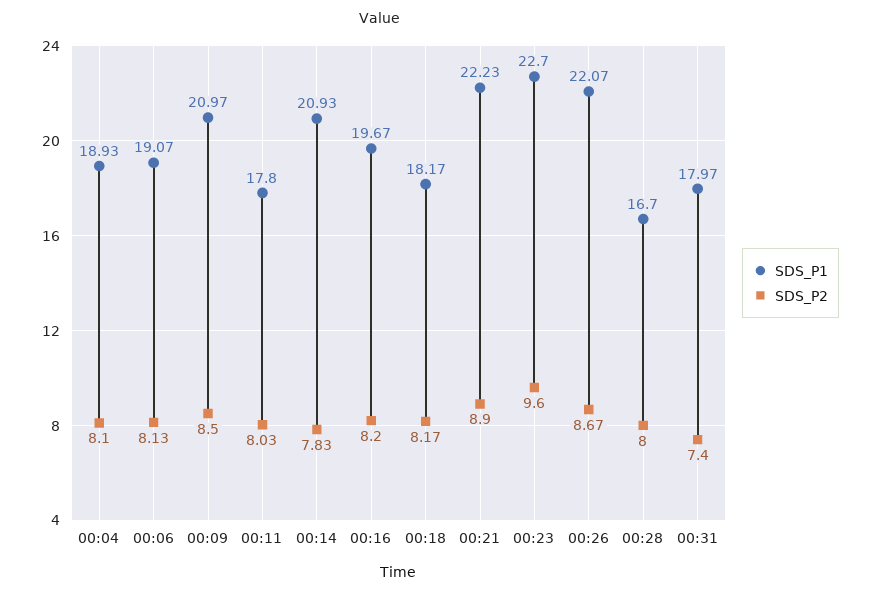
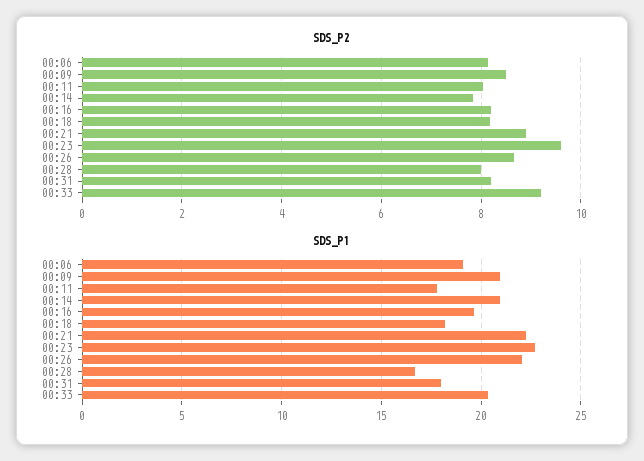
SDS_P1, 00:04: 18.93 -> none
SDS_P2, 00:04: 8.1 -> none
SDS_P2, 00:31: 7.4 -> 8.2
SDS_P2, 00:33: none -> 9.2
SDS_P1, 00:33: none -> 20.5

